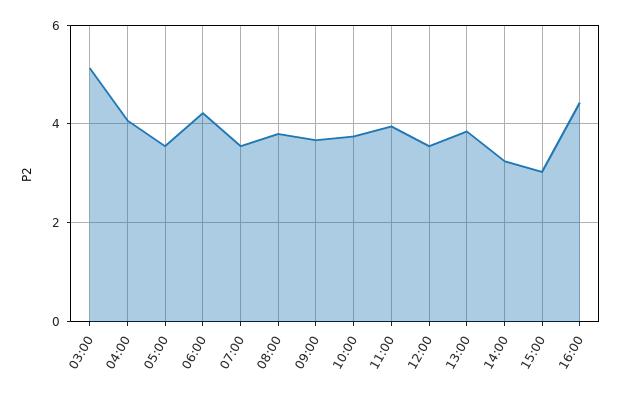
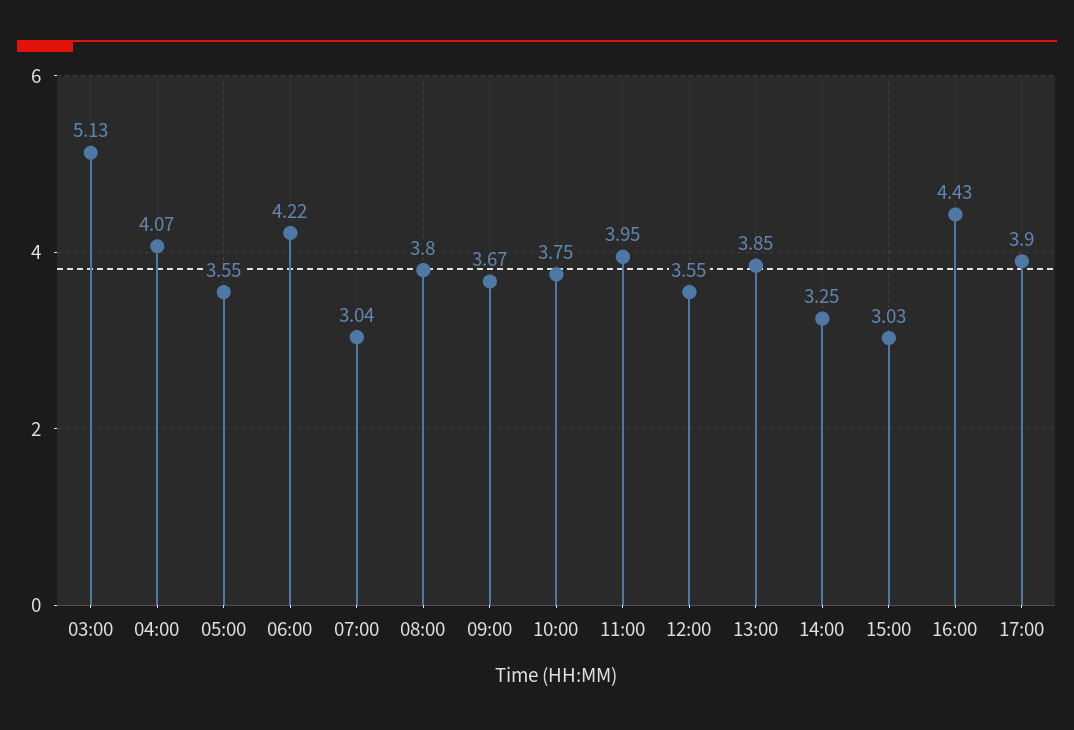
07:00: 3.6 -> 3.04
17:00: none -> 3.9

